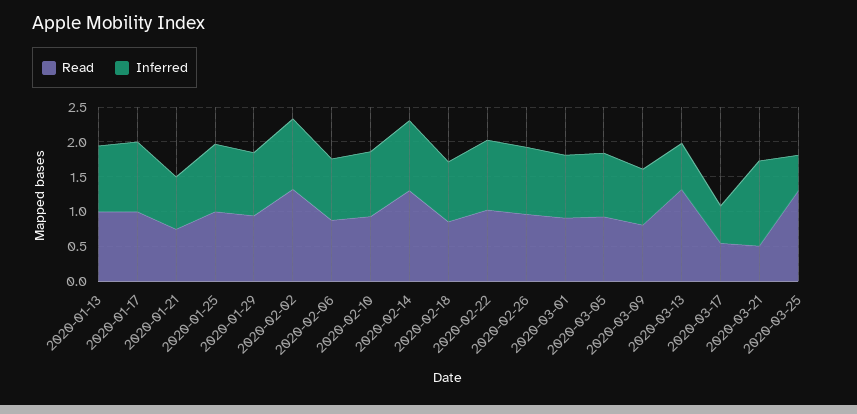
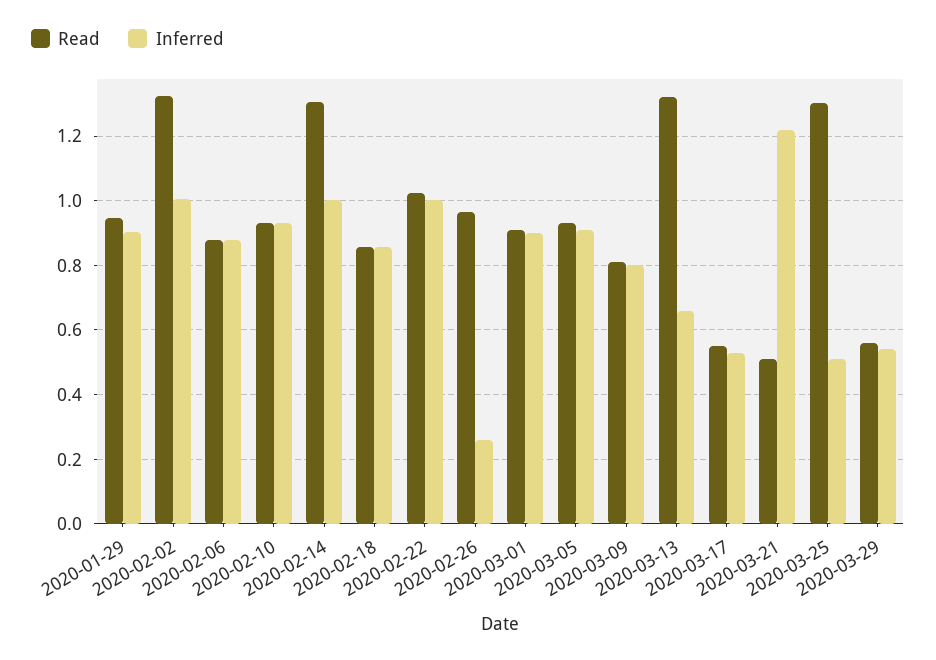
Read, 2020-01-13: 1 -> none
Inferred, 2020-01-13: 1 -> none
Read, 2020-01-17: 1 -> none
Inferred, 2020-01-17: 1 -> none
Read, 2020-01-21: 0.75 -> none
Inferred, 2020-01-21: 0.75 -> none
Read, 2020-01-25: 1 -> none
Inferred, 2020-01-25: 1 -> none
Inferred, 2020-02-26: 1 -> 0.26
Read, 2020-03-29: none -> 0.56
Inferred, 2020-03-29: none -> 0.54

